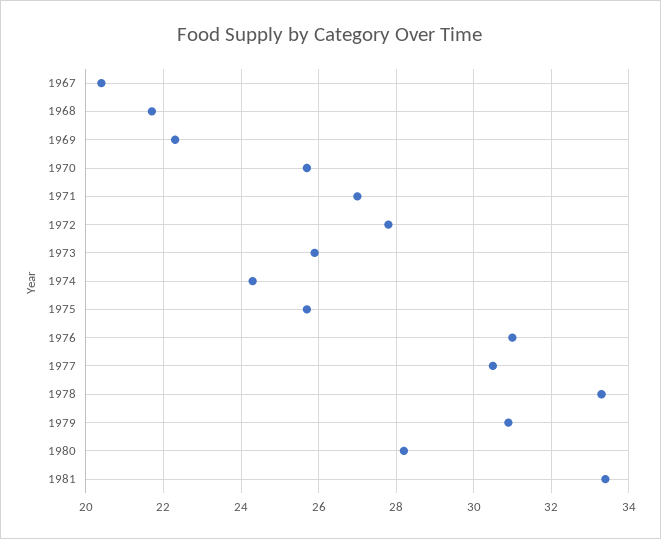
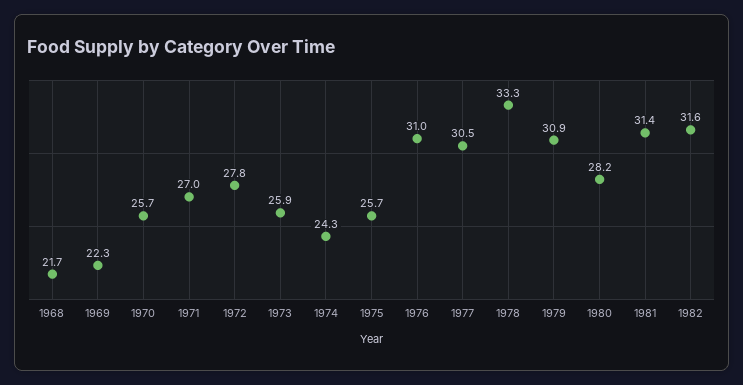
1967: 20.5 -> none
1981: 33.5 -> 31.4
1982: none -> 31.6

